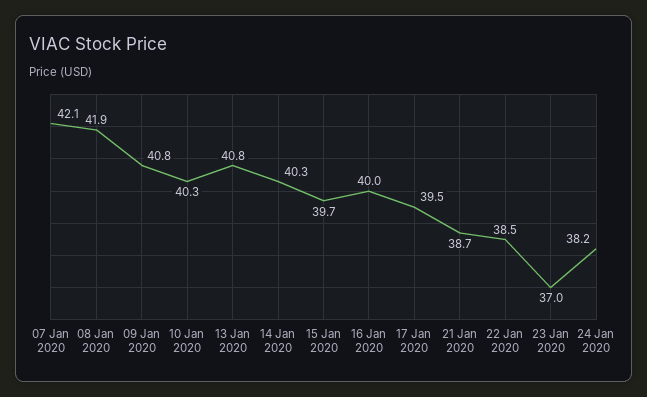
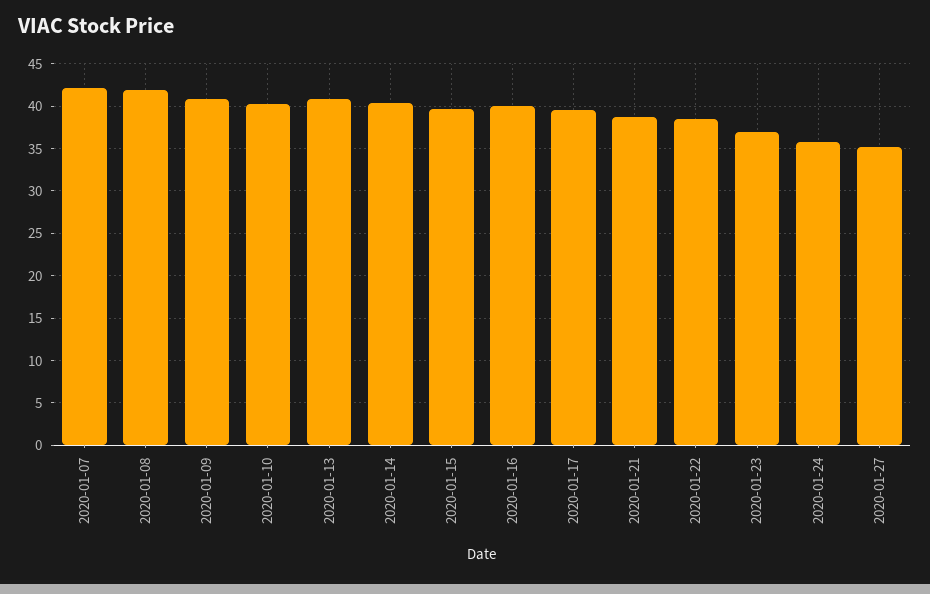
24 Jan 2020: 38.2 -> 36
2020-01-27: none -> 35

